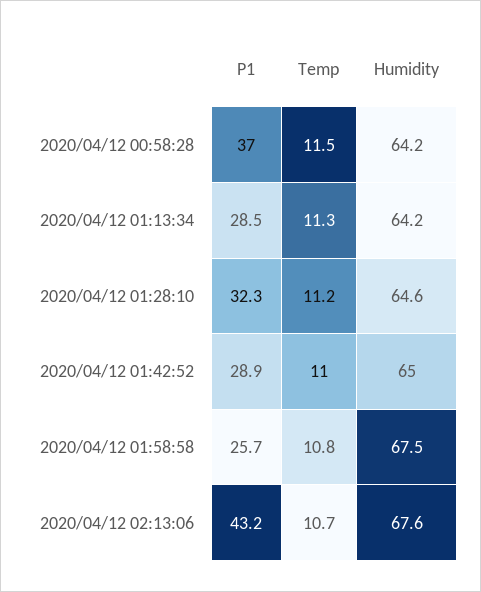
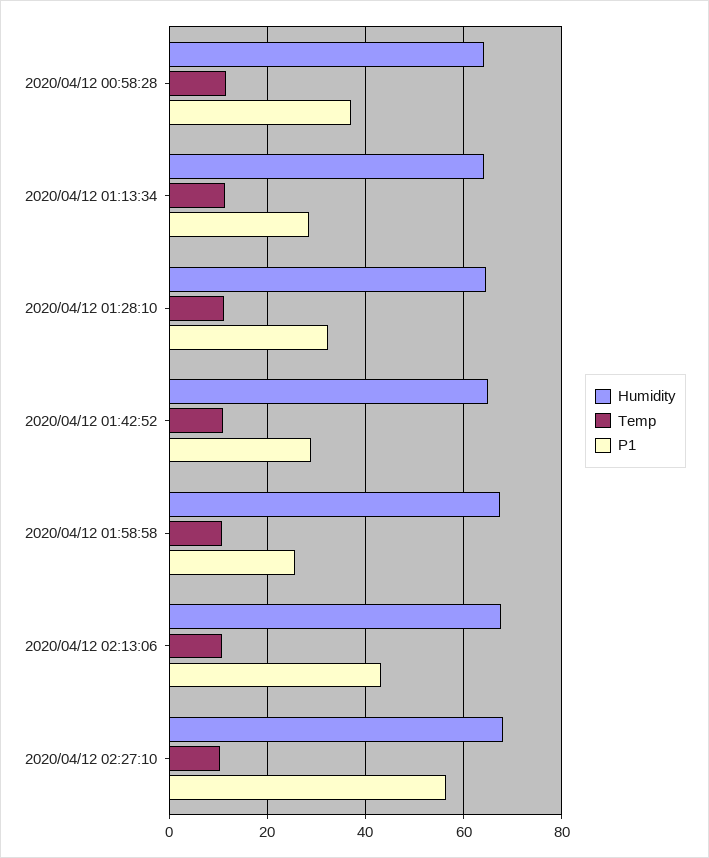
Humidity, 2020/04/12 02:27:10: none -> 68
Temp, 2020/04/12 02:27:10: none -> 10
P1, 2020/04/12 02:27:10: none -> 56

